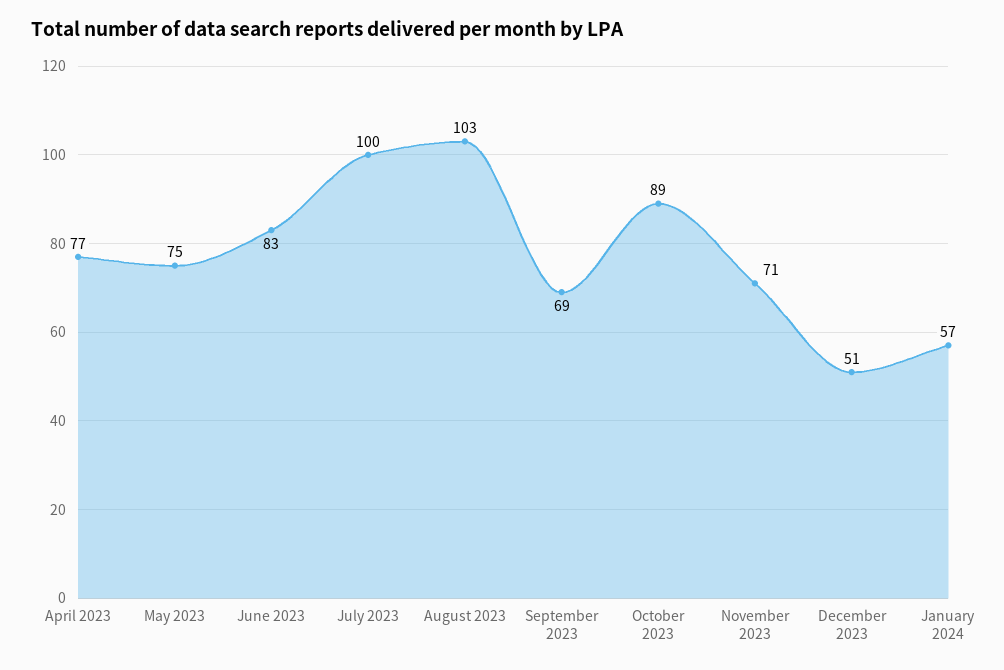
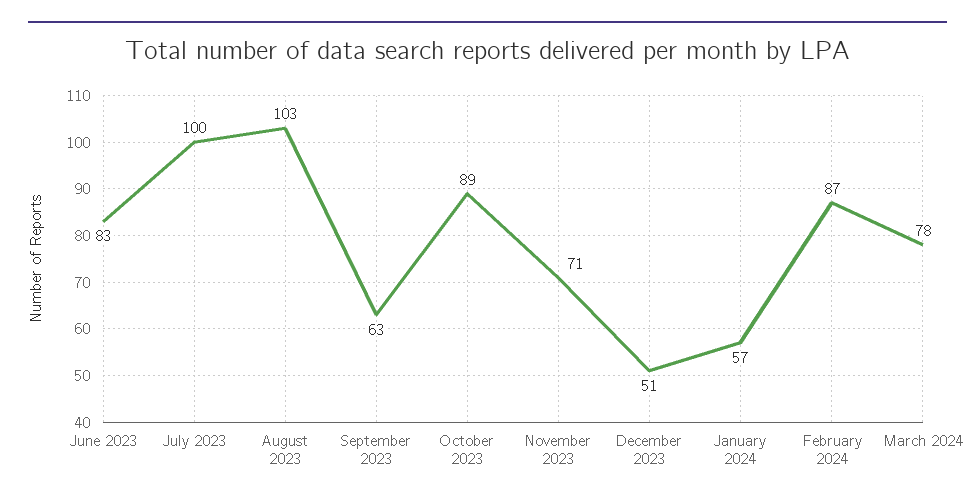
April 2023: 77 -> none
May 2023: 75 -> none
September 2023: 69 -> 63
February 2024: none -> 87
March 2024: none -> 78

